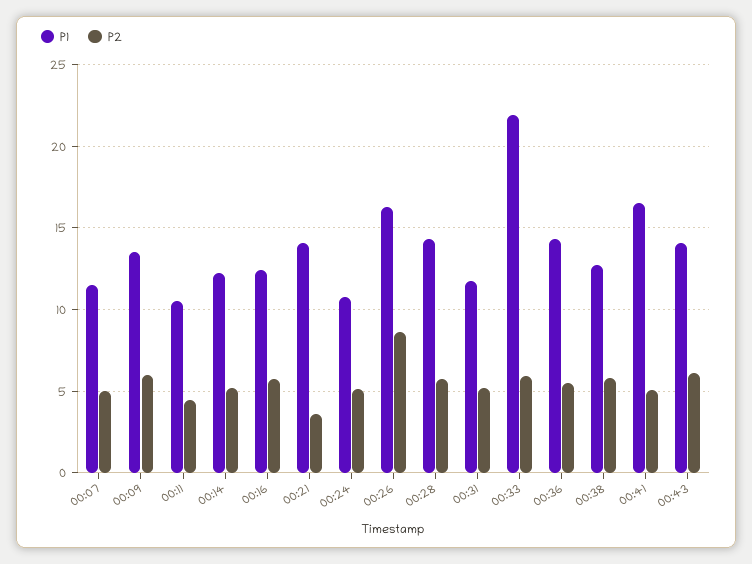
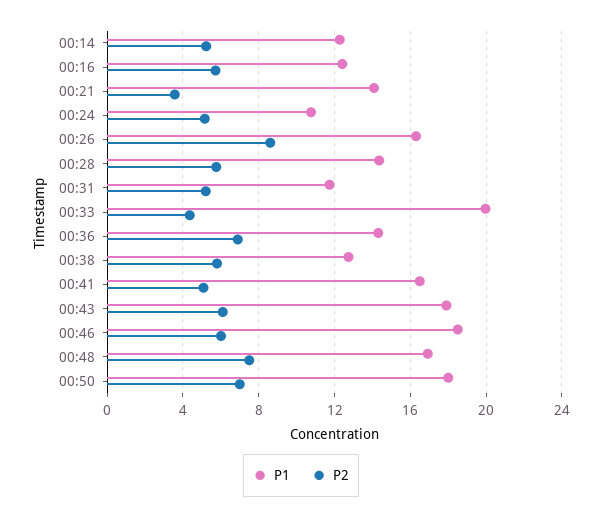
P1, 00:07: 11.5 -> none
P2, 00:07: 5 -> none
P1, 00:09: 13.5 -> none
P2, 00:09: 6 -> none
P1, 00:11: 10.5 -> none
P2, 00:11: 4.5 -> none
P1, 00:33: 22 -> 20
P2, 00:33: 6 -> 4.5
P2, 00:36: 5.5 -> 7
P1, 00:43: 14 -> 18
P1, 00:46: none -> 18.5
P2, 00:46: none -> 6
P1, 00:48: none -> 17
P2, 00:48: none -> 7.5
P1, 00:50: none -> 18
P2, 00:50: none -> 7

